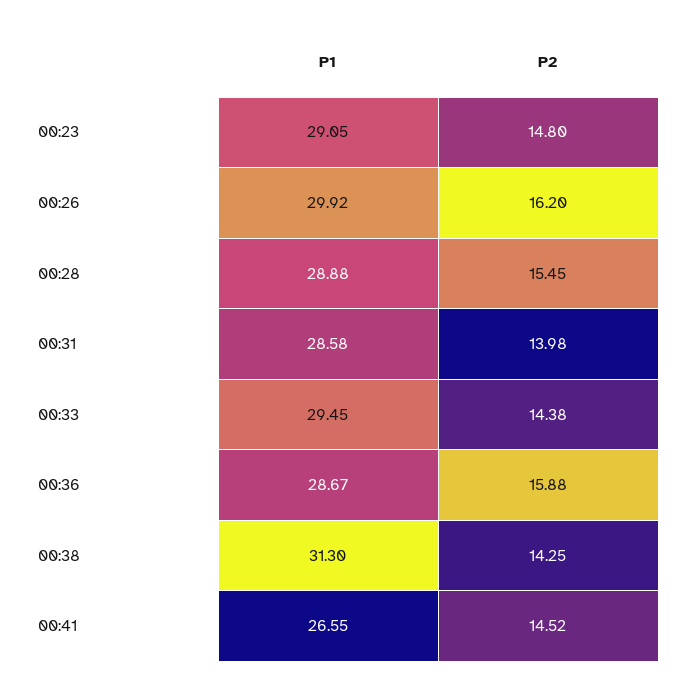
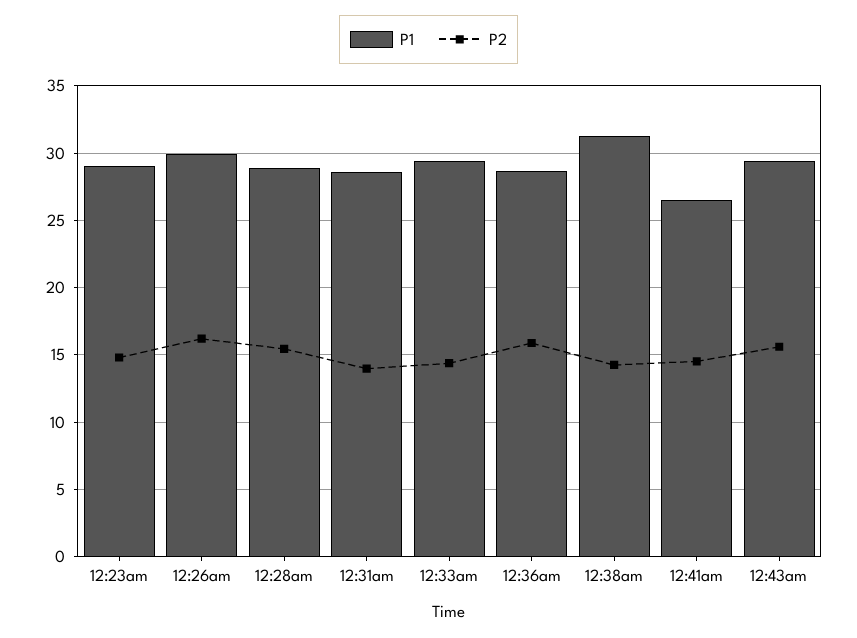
P1, 12:43am: none -> 29.5
P2, 12:43am: none -> 15.5

